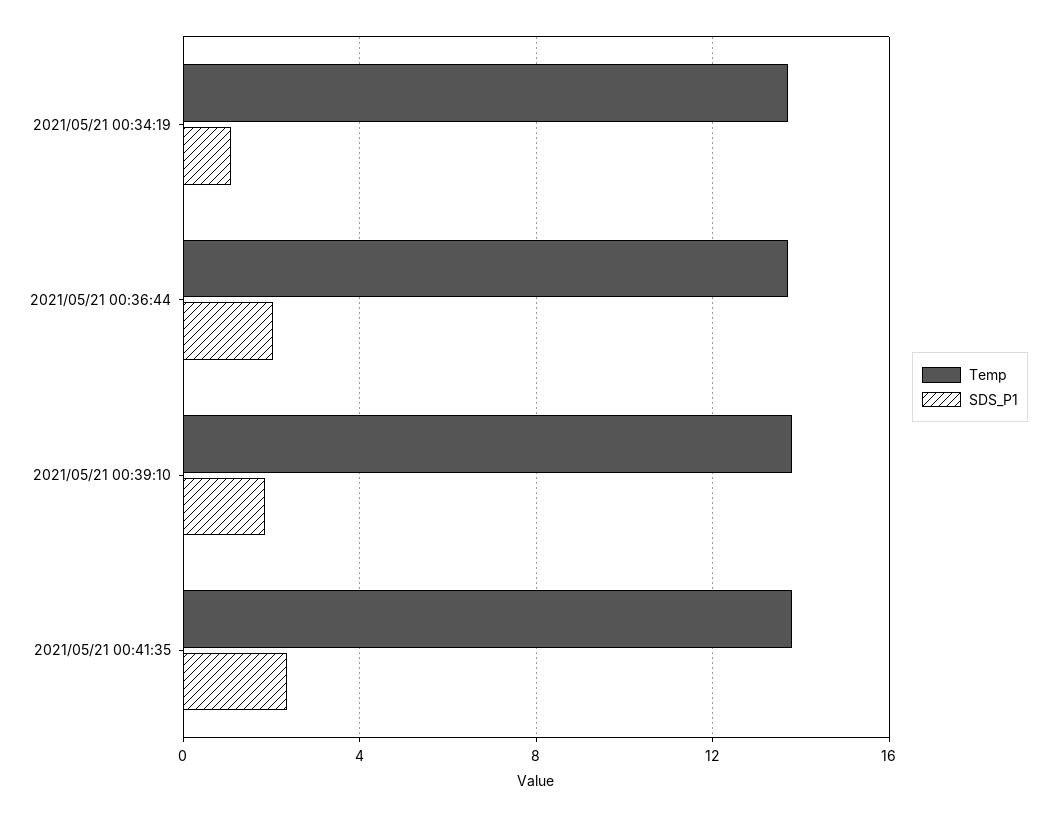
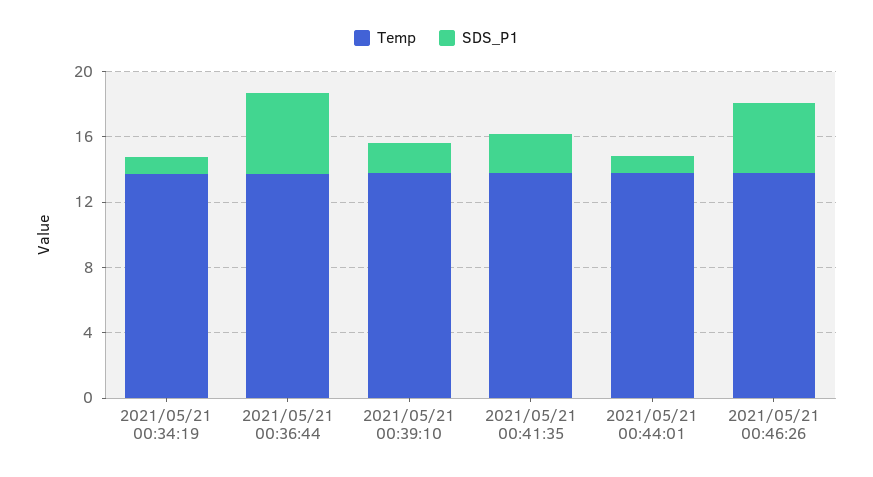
SDS_P1, 2021/05/21 00:36:44: 2 -> 5
Temp, 2021/05/21 00:44:01: none -> 14
SDS_P1, 2021/05/21 00:44:01: none -> 1
Temp, 2021/05/21 00:46:26: none -> 14
SDS_P1, 2021/05/21 00:46:26: none -> 4

